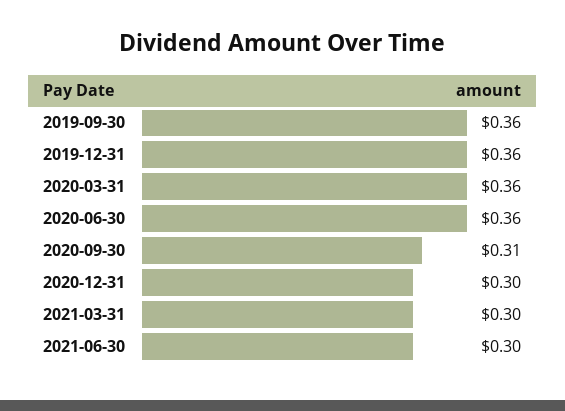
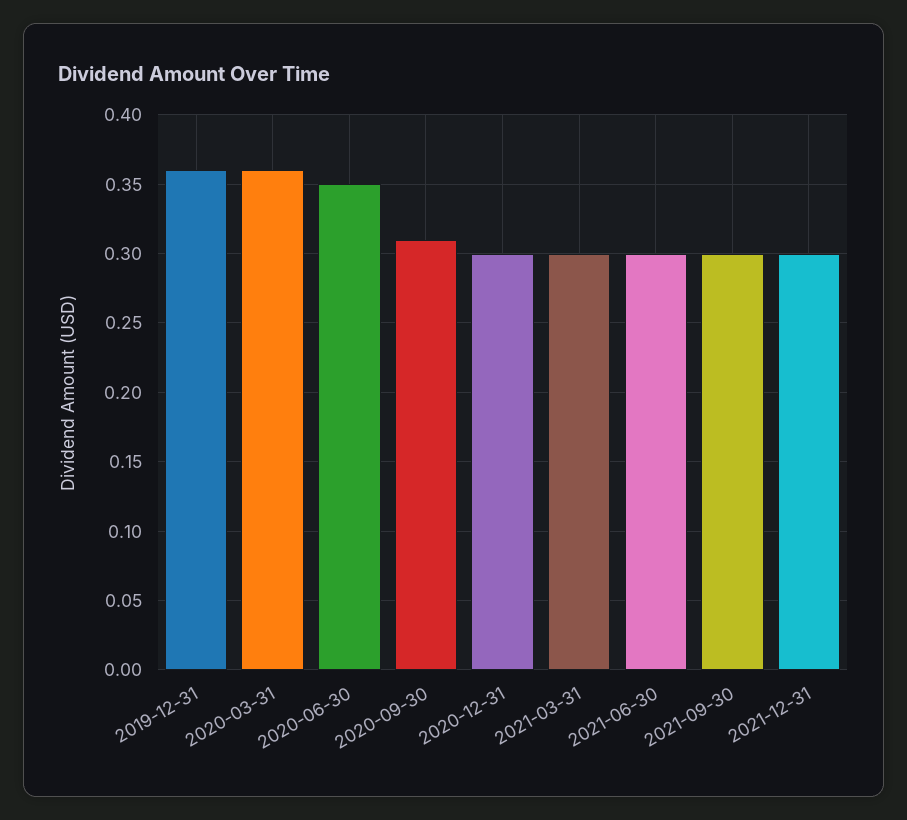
2019-09-30: 0.36 -> none
2020-06-30: 0.36 -> 0.35
2021-09-30: none -> 0.3
2021-12-31: none -> 0.3

